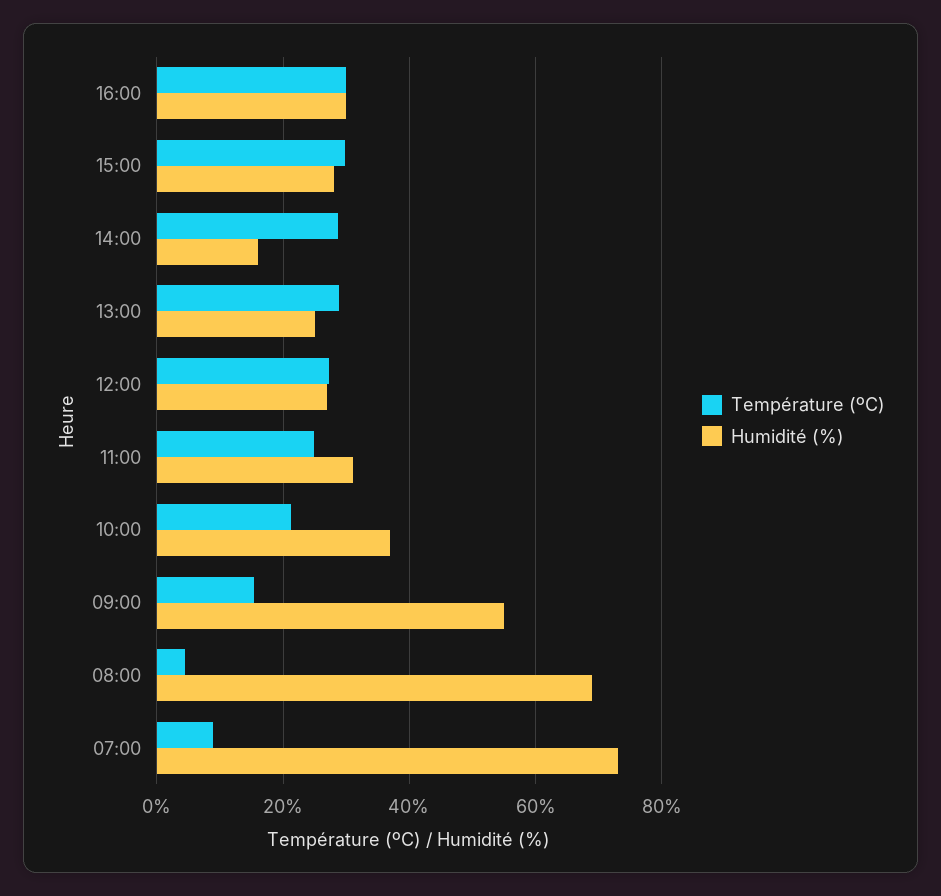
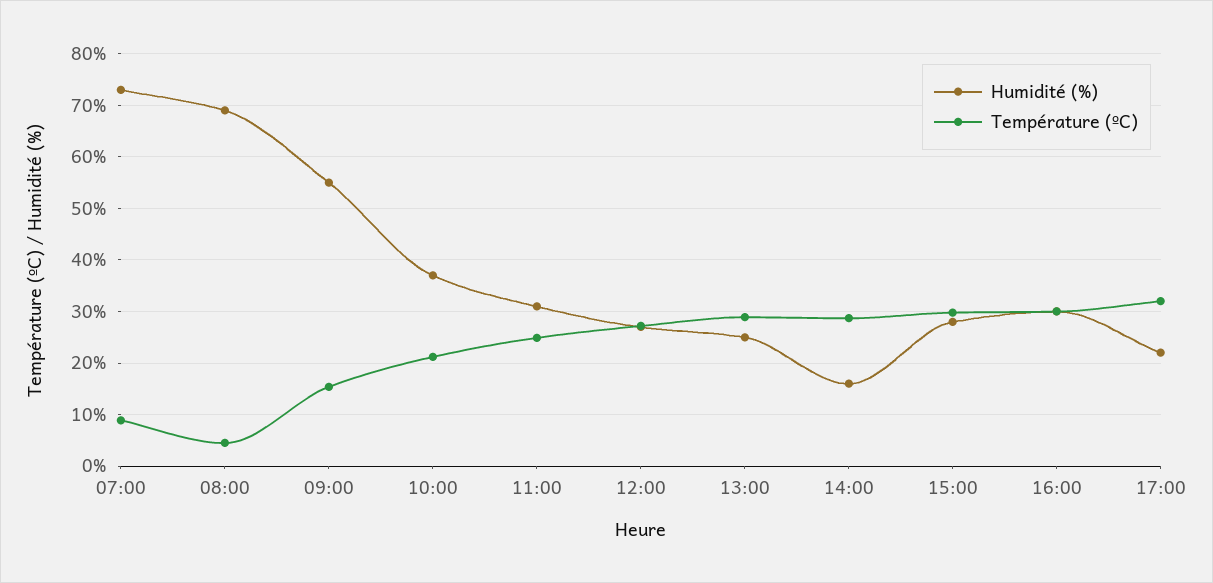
Humidité (%), 17:00: none -> 22
Température (ºC), 17:00: none -> 32

